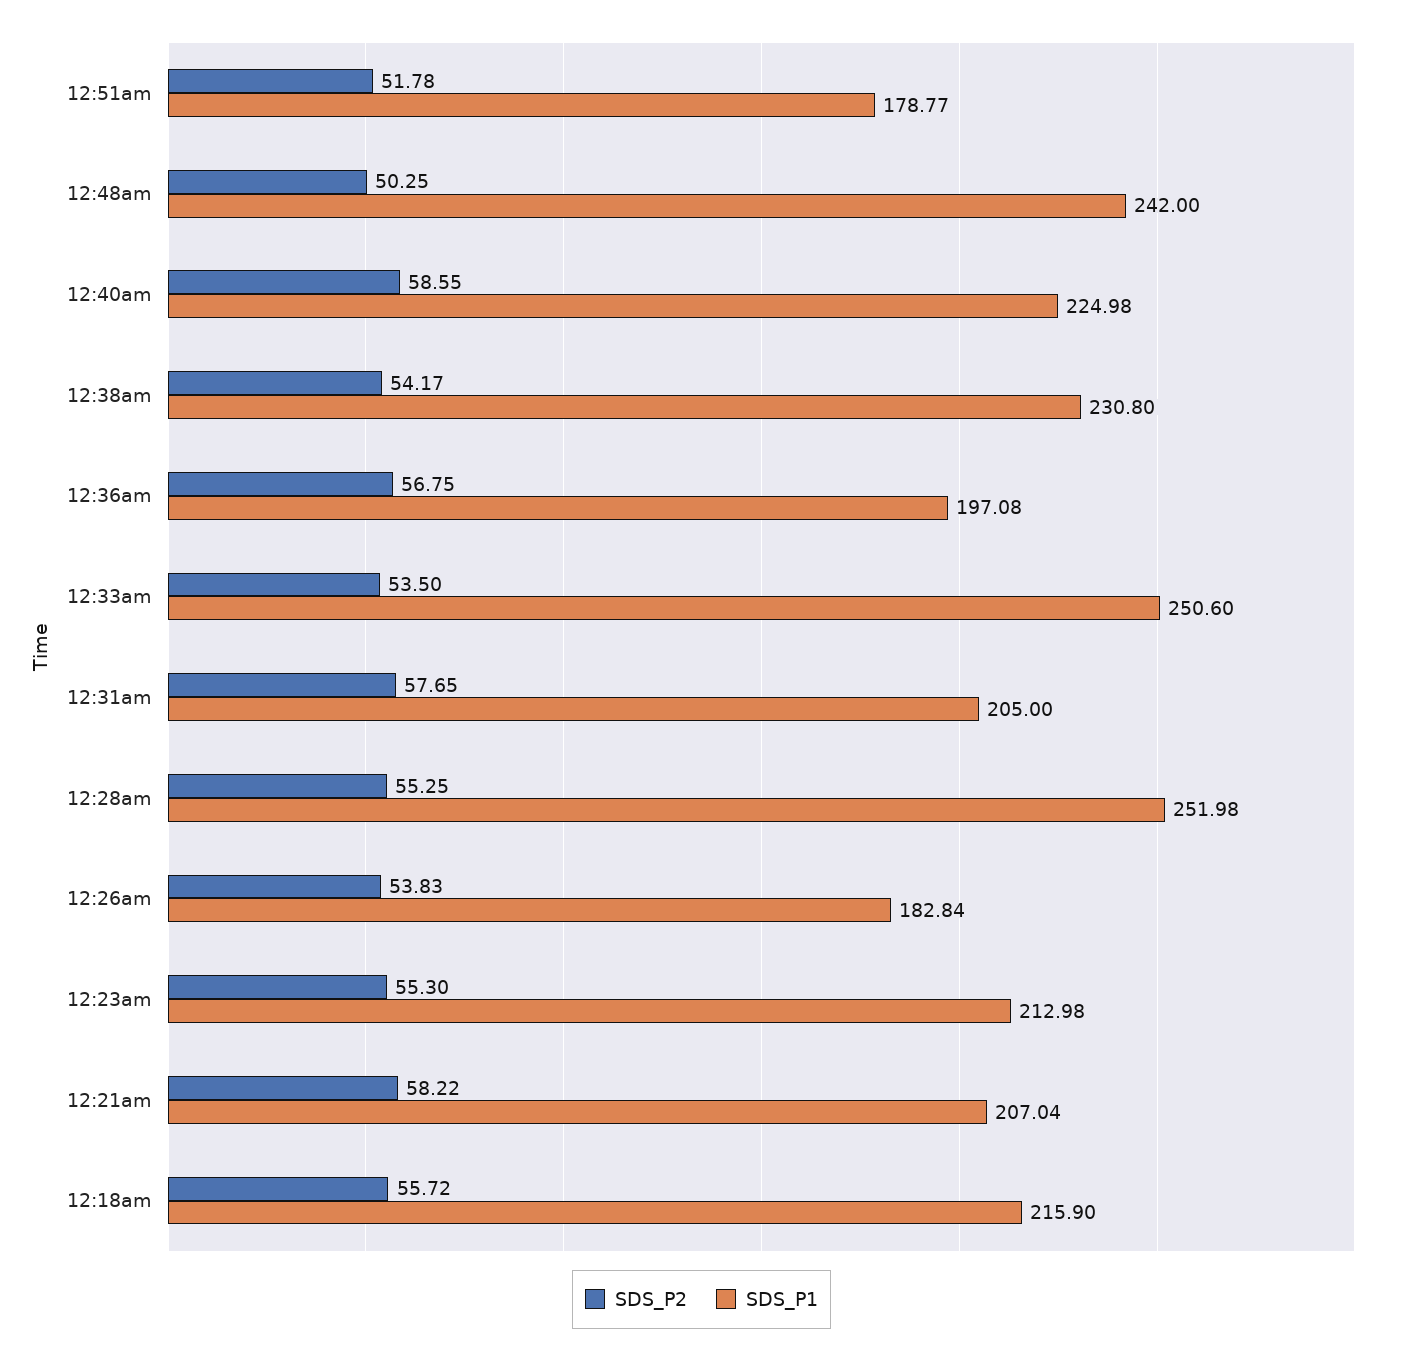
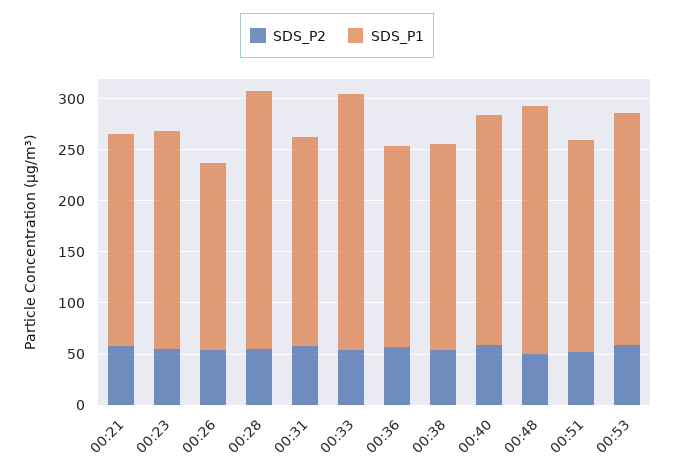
SDS_P1, 12:51am: 178.77 -> 210
SDS_P1, 12:38am: 230.8 -> 200
SDS_P2, 12:18am: 55.72 -> none
SDS_P1, 12:18am: 215.9 -> none
SDS_P2, 00:53: none -> 60
SDS_P1, 00:53: none -> 230

